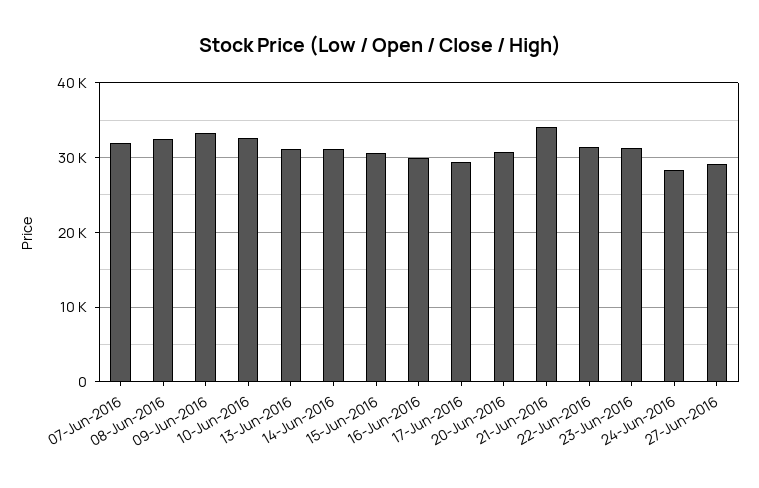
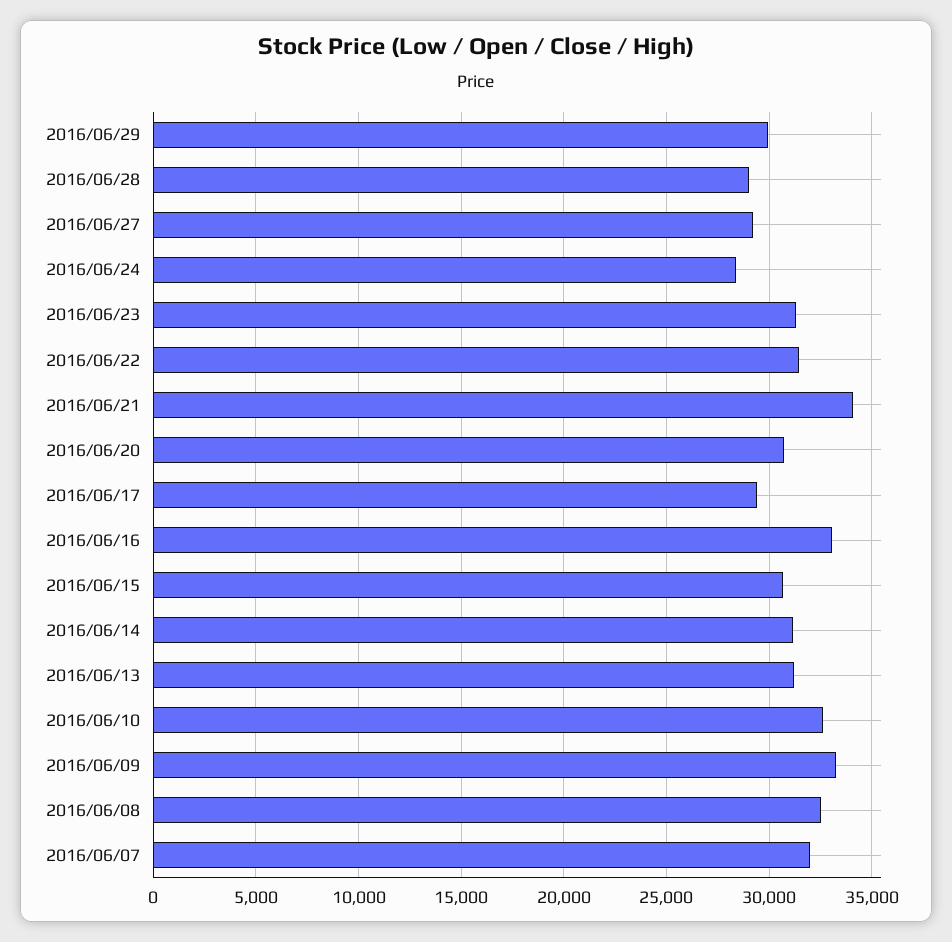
16-Jun-2016: 30000 -> 33000
2016/06/29: none -> 30000
2016/06/28: none -> 29000

